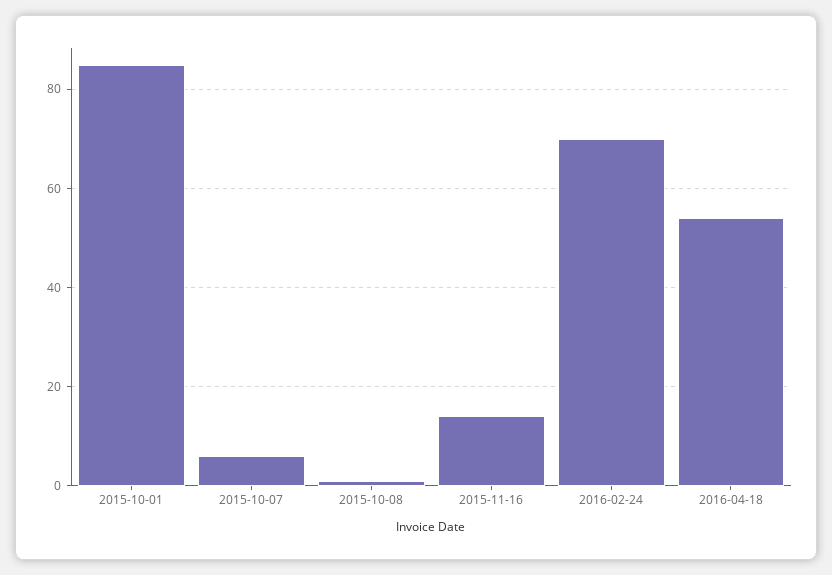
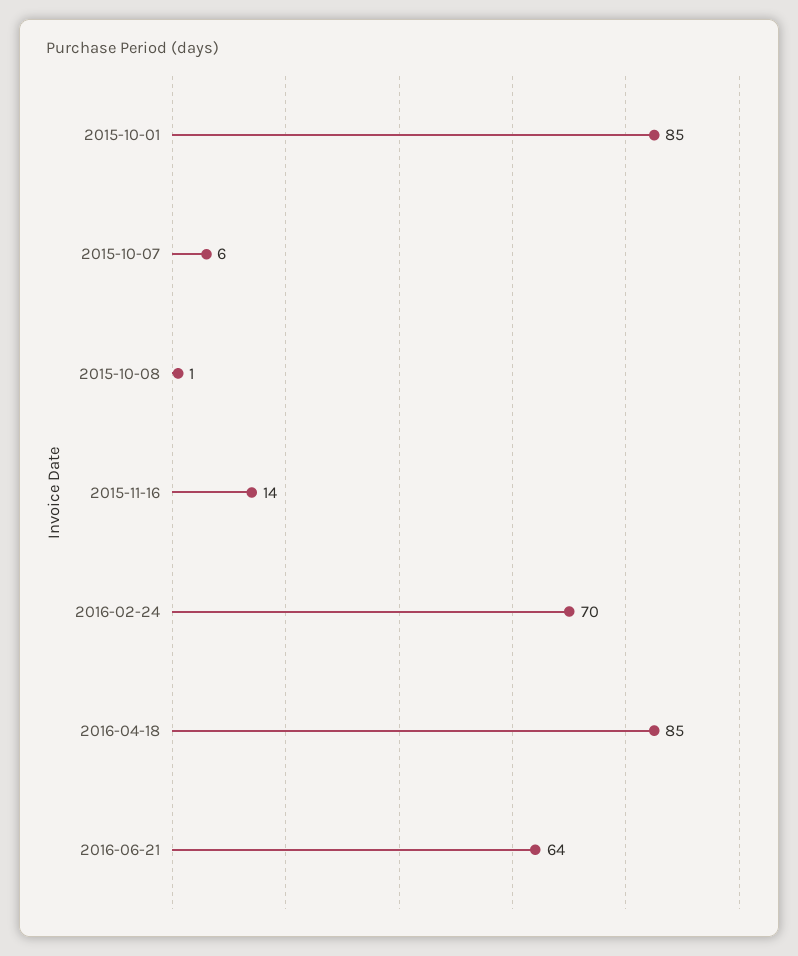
2016-04-18: 55 -> 85
2016-06-21: none -> 64

